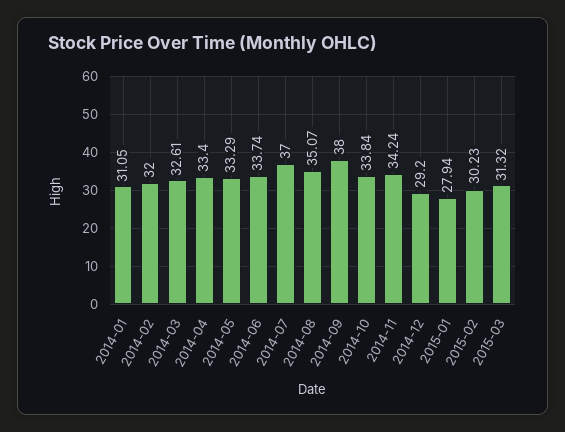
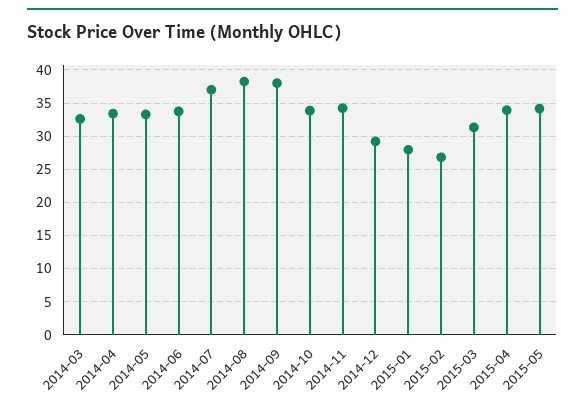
2014-01: 31.05 -> none
2014-02: 32 -> none
2014-08: 35.07 -> 38
2015-02: 30.23 -> 27
2015-04: none -> 34
2015-05: none -> 34

